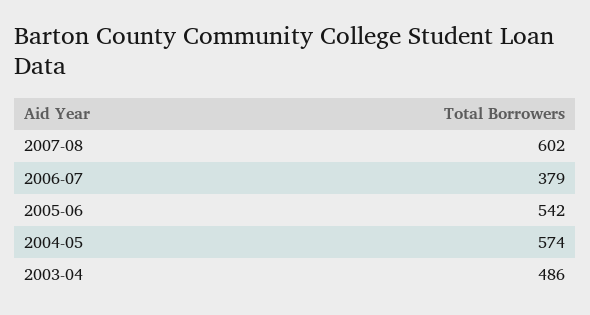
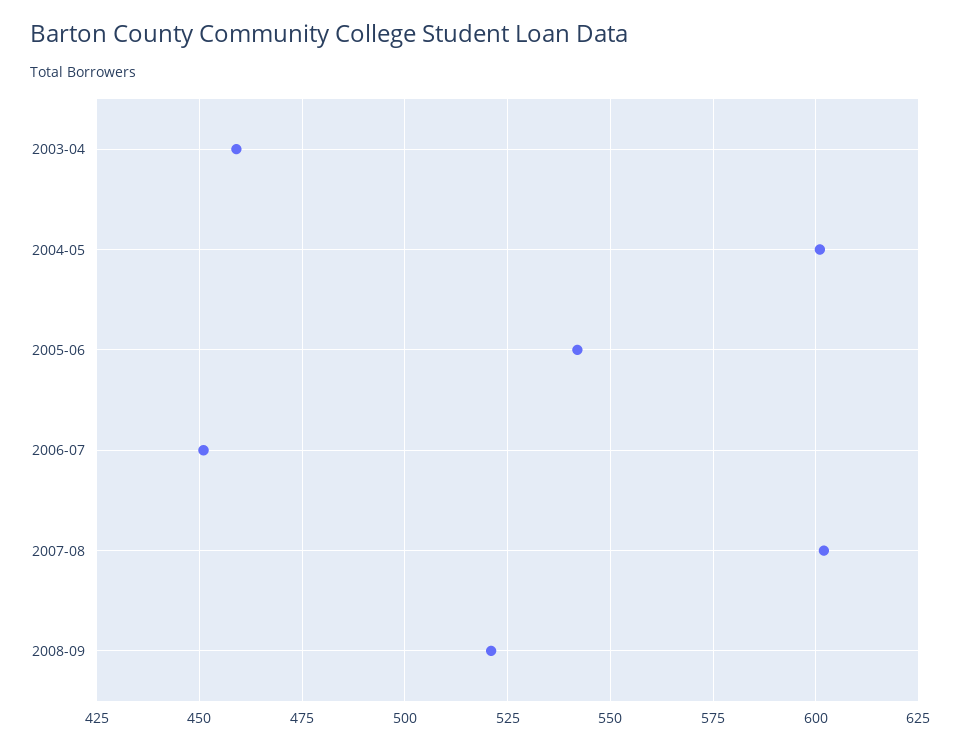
2006-07: 379 -> 450
2004-05: 574 -> 600
2003-04: 486 -> 460
2008-09: none -> 520

